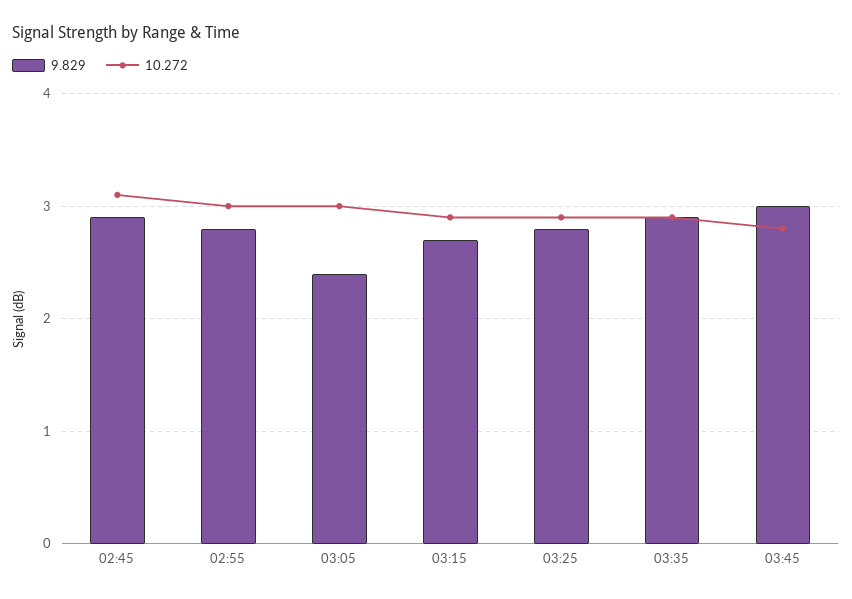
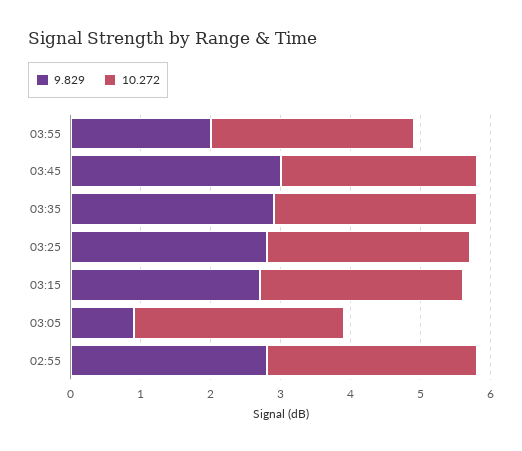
9.829, 02:45: 2.9 -> none
10.272, 02:45: 3.1 -> none
9.829, 03:05: 2.4 -> 1
9.829, 03:55: none -> 2
10.272, 03:55: none -> 3

